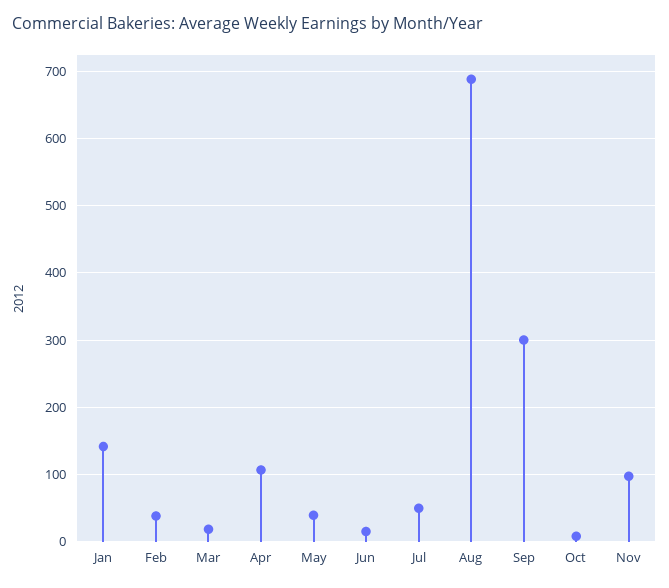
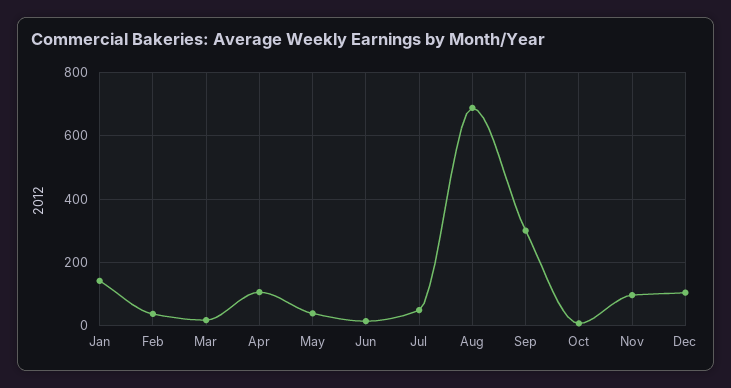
Dec: none -> 100

